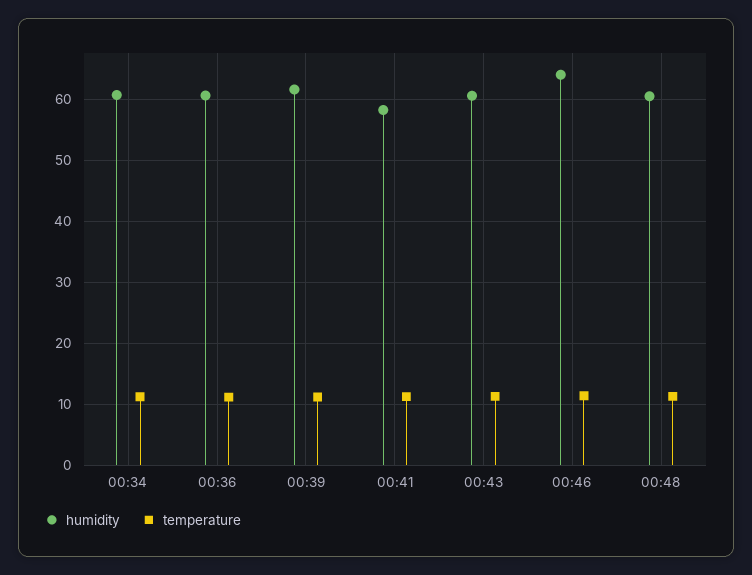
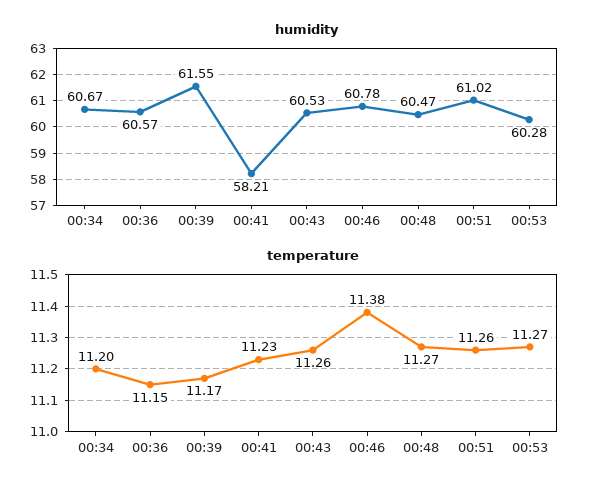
humidity, 00:46: 64 -> 60.78
humidity, 00:51: none -> 61.02
humidity, 00:53: none -> 60.28
temperature, 00:51: none -> 11.26
temperature, 00:53: none -> 11.27

